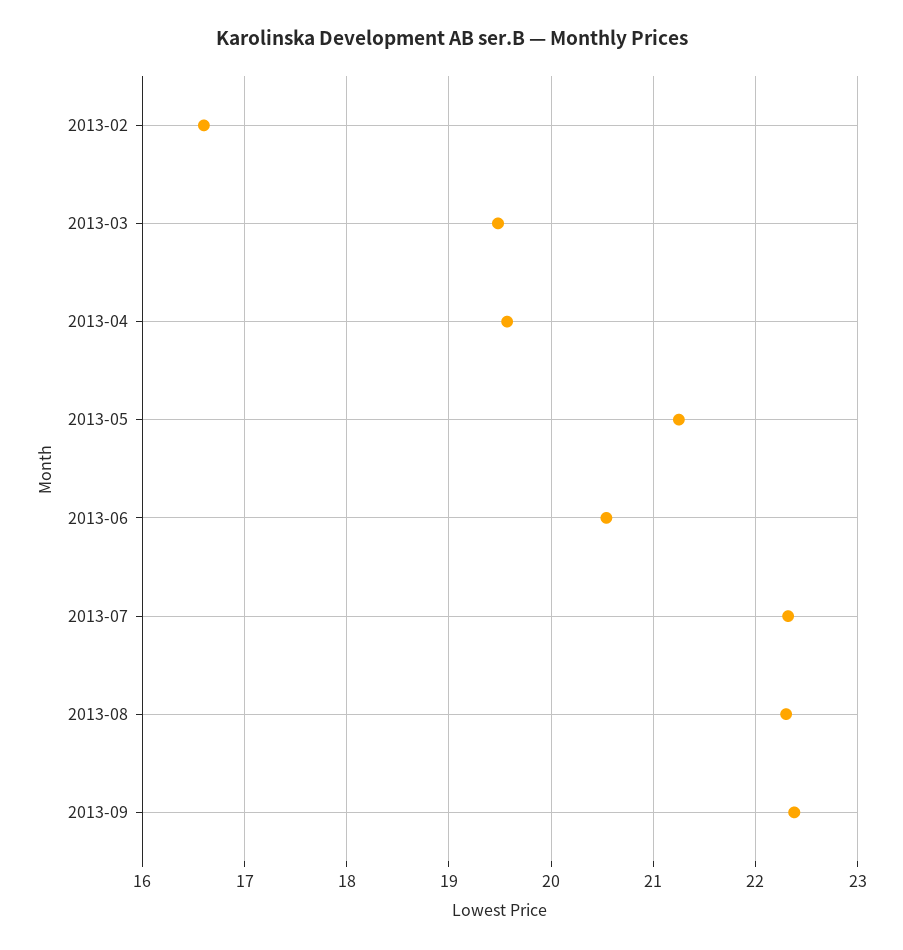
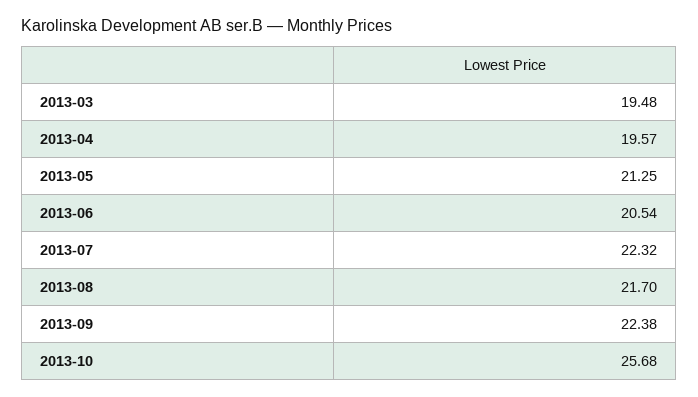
2013-02: 16.6 -> none
2013-08: 22.3 -> 21.7
2013-10: none -> 25.68

